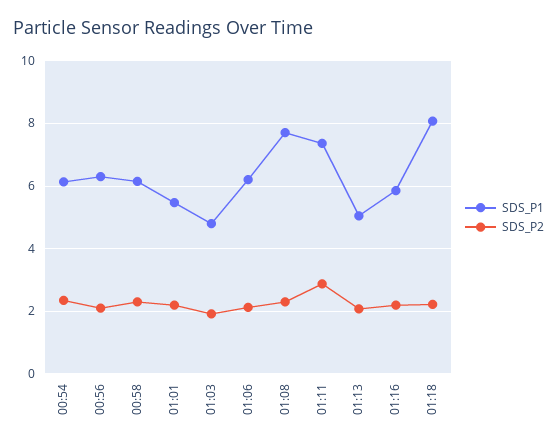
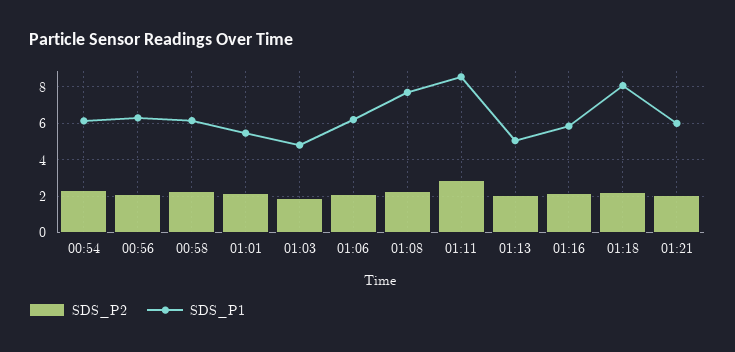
SDS_P1, 01:11: 7.4 -> 8.5
SDS_P2, 01:21: none -> 2
SDS_P1, 01:21: none -> 6

